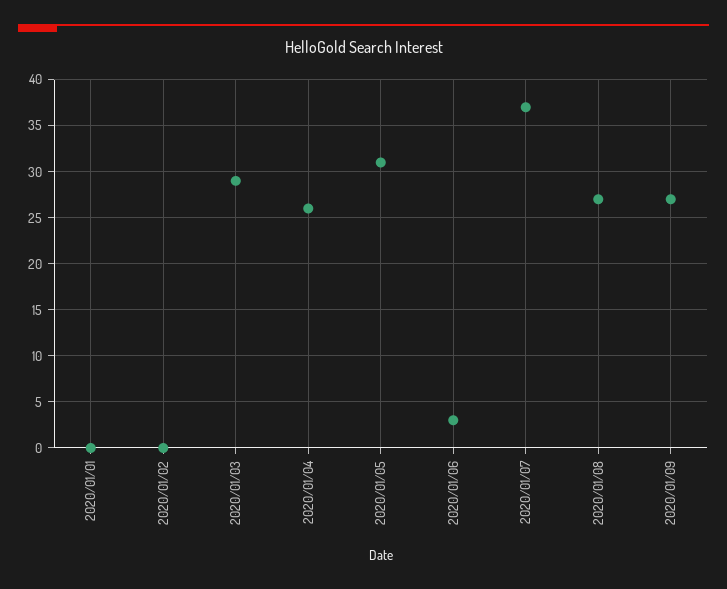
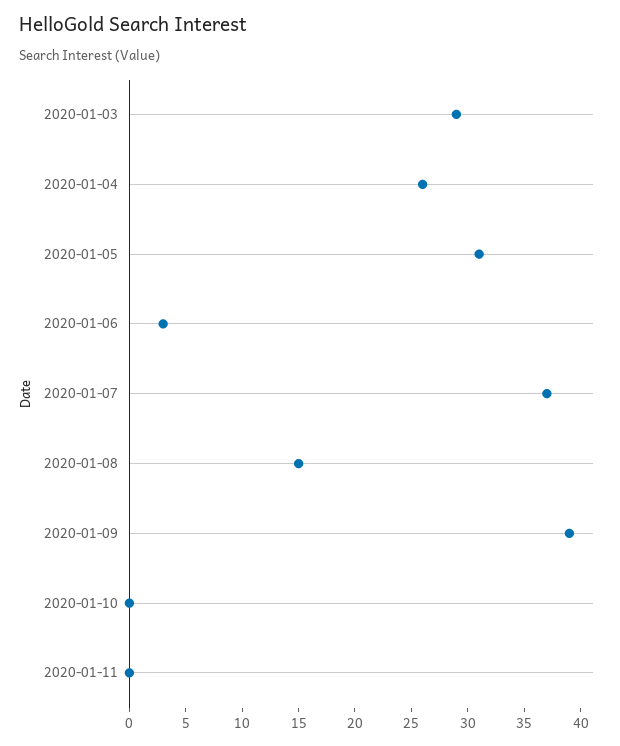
2020/01/01: 0 -> none
2020/01/02: 0 -> none
2020/01/08: 27 -> 15
2020/01/09: 27 -> 39
2020-01-10: none -> 0
2020-01-11: none -> 0

